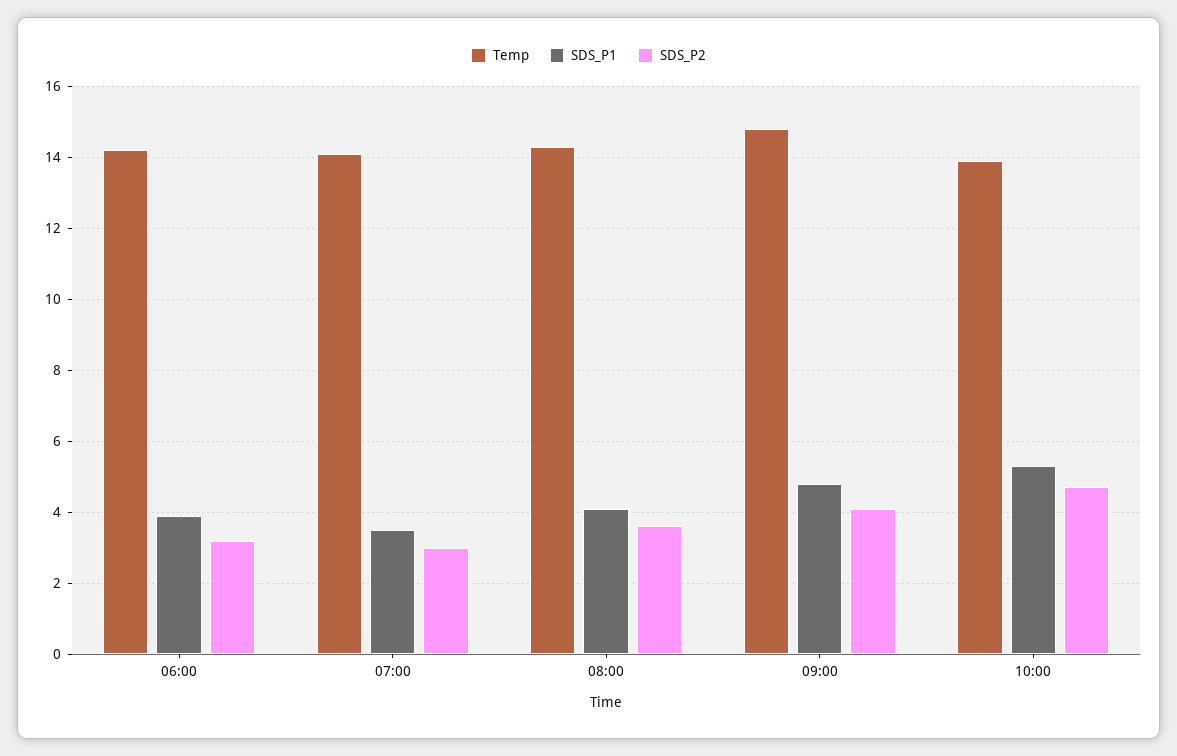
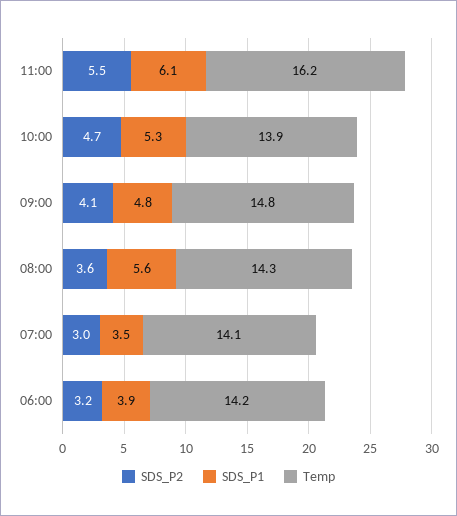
SDS_P1, 08:00: 4 -> 5.6
SDS_P2, 11:00: none -> 5.5
SDS_P1, 11:00: none -> 6.1
Temp, 11:00: none -> 16.2

